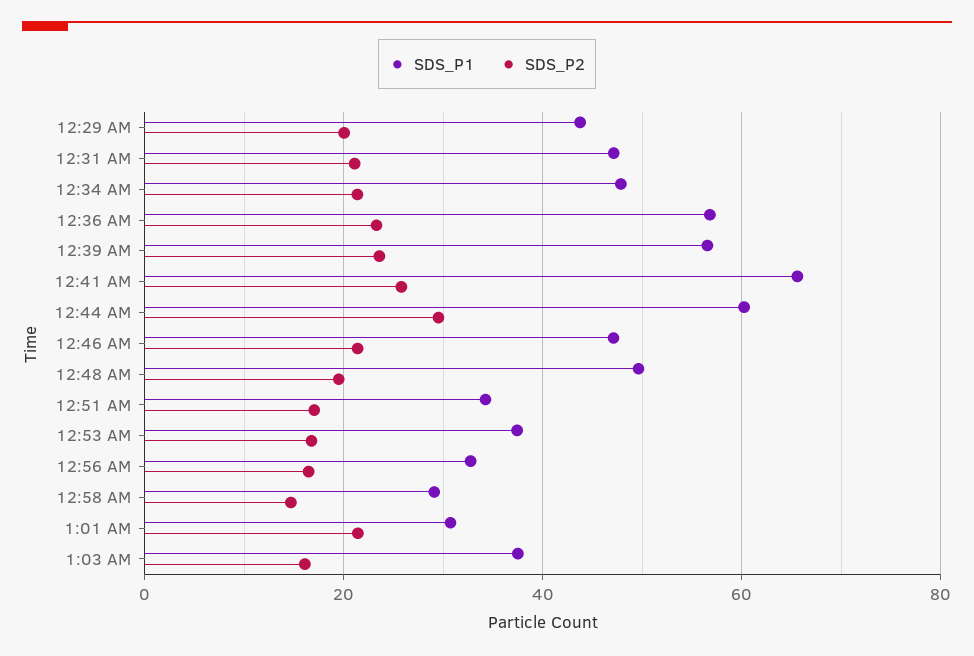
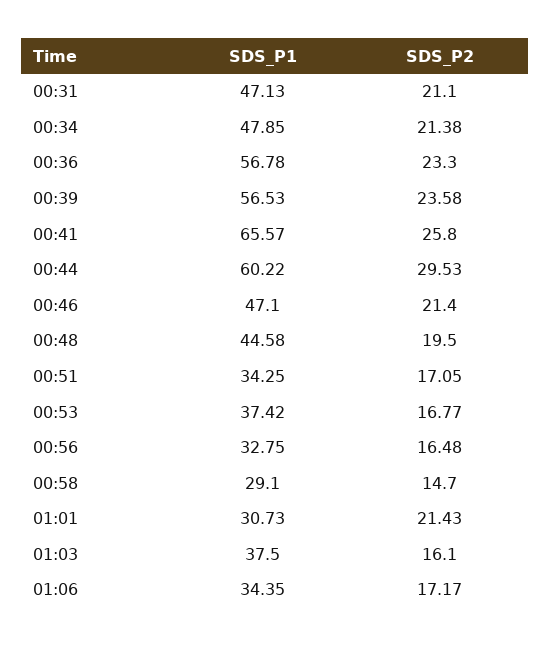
SDS_P1, 12:29 AM: 44 -> none
SDS_P2, 12:29 AM: 20 -> none
SDS_P1, 12:48 AM: 50 -> 44.58
SDS_P1, 01:06: none -> 34.35
SDS_P2, 01:06: none -> 17.17

